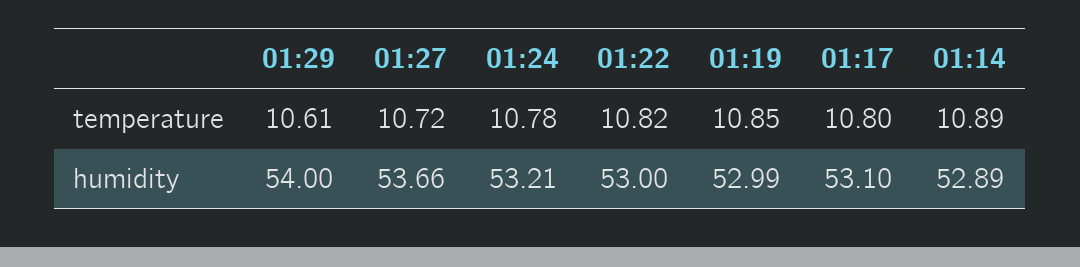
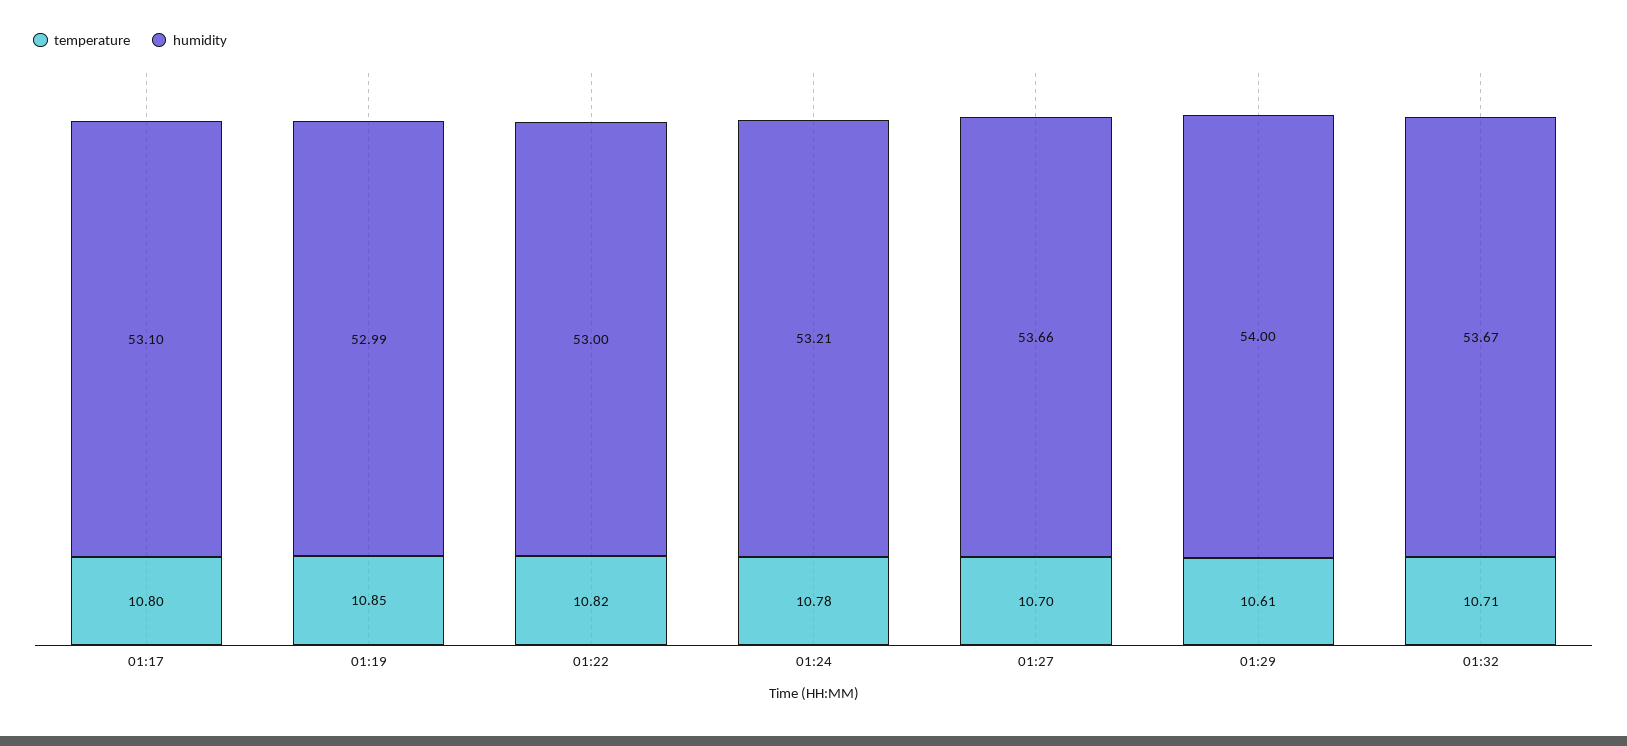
temperature, 01:27: 10.72 -> 10.7
temperature, 01:14: 10.89 -> none
humidity, 01:14: 52.89 -> none
temperature, 01:32: none -> 10.71
humidity, 01:32: none -> 53.67

